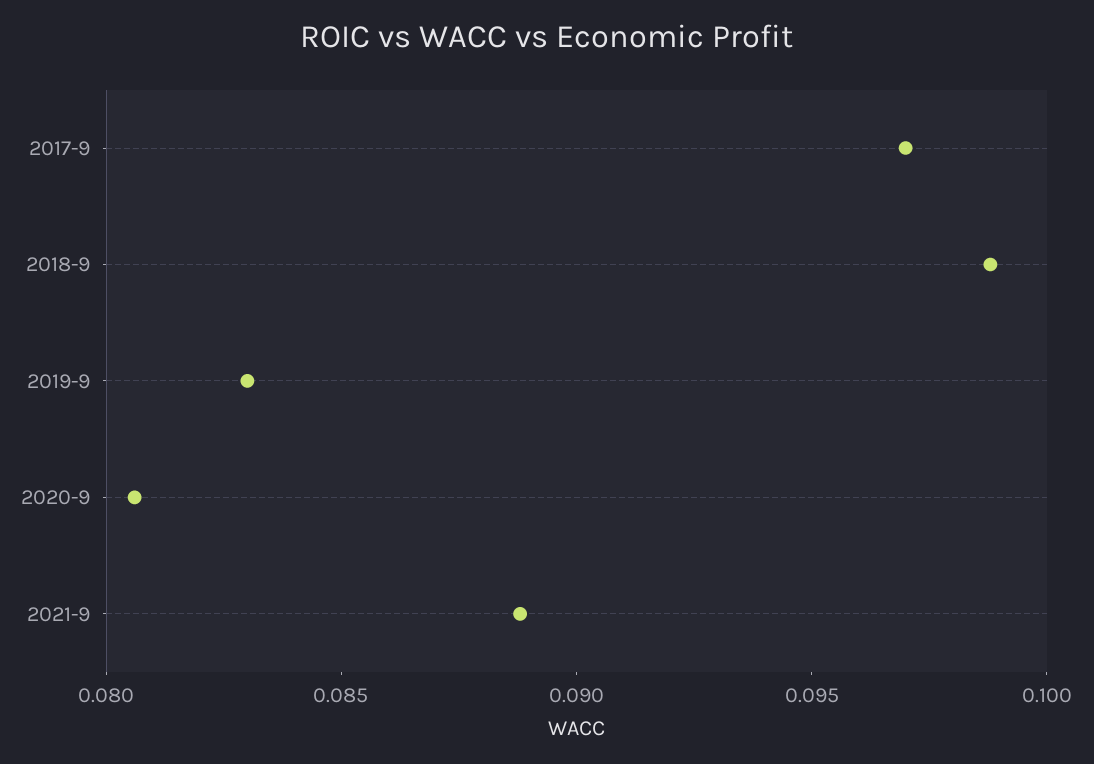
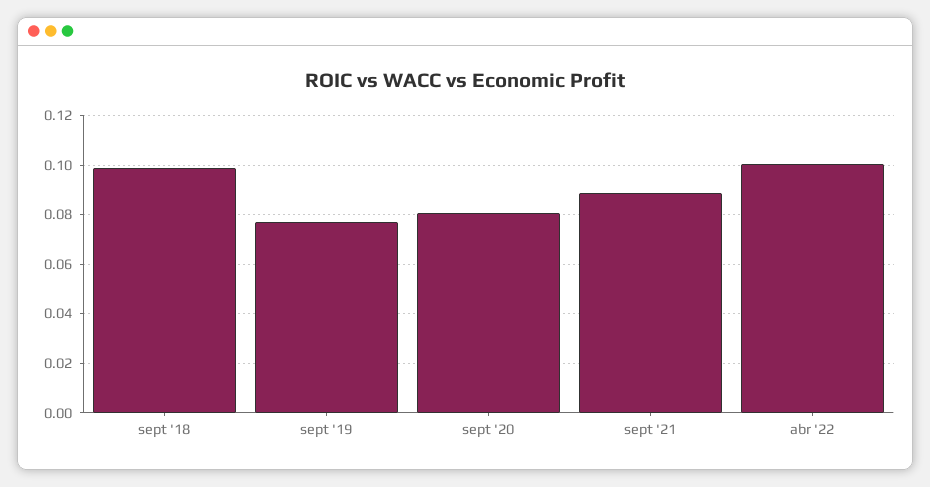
2017-9: 0.097 -> none
2019-9: 0.083 -> 0.0775
abr '22: none -> 0.1

